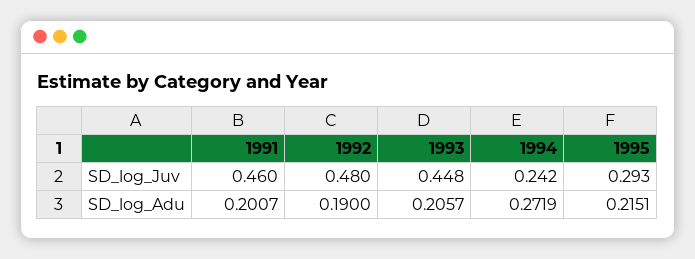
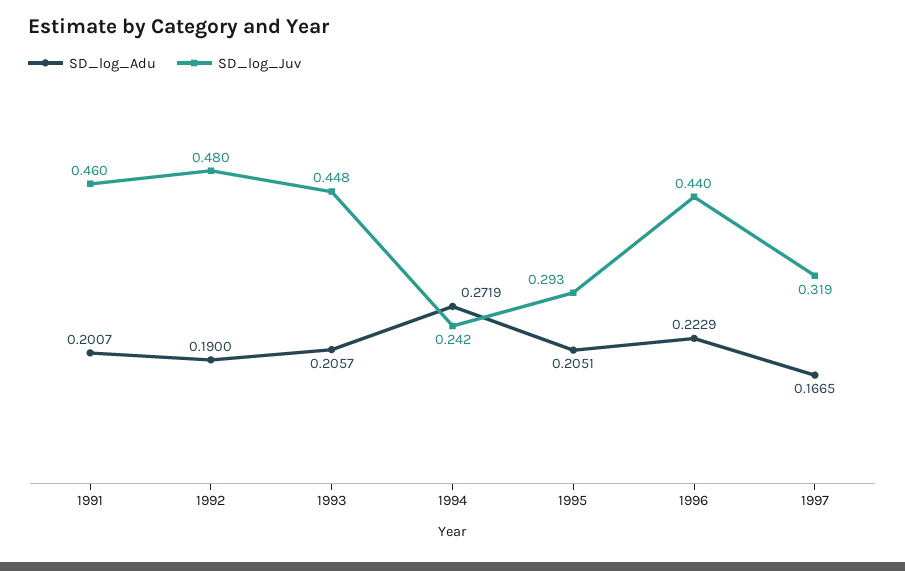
SD_log_Adu, 1995: 0.2151 -> 0.2051
SD_log_Adu, 1996: none -> 0.2229
SD_log_Juv, 1996: none -> 0.44
SD_log_Adu, 1997: none -> 0.1665
SD_log_Juv, 1997: none -> 0.319

